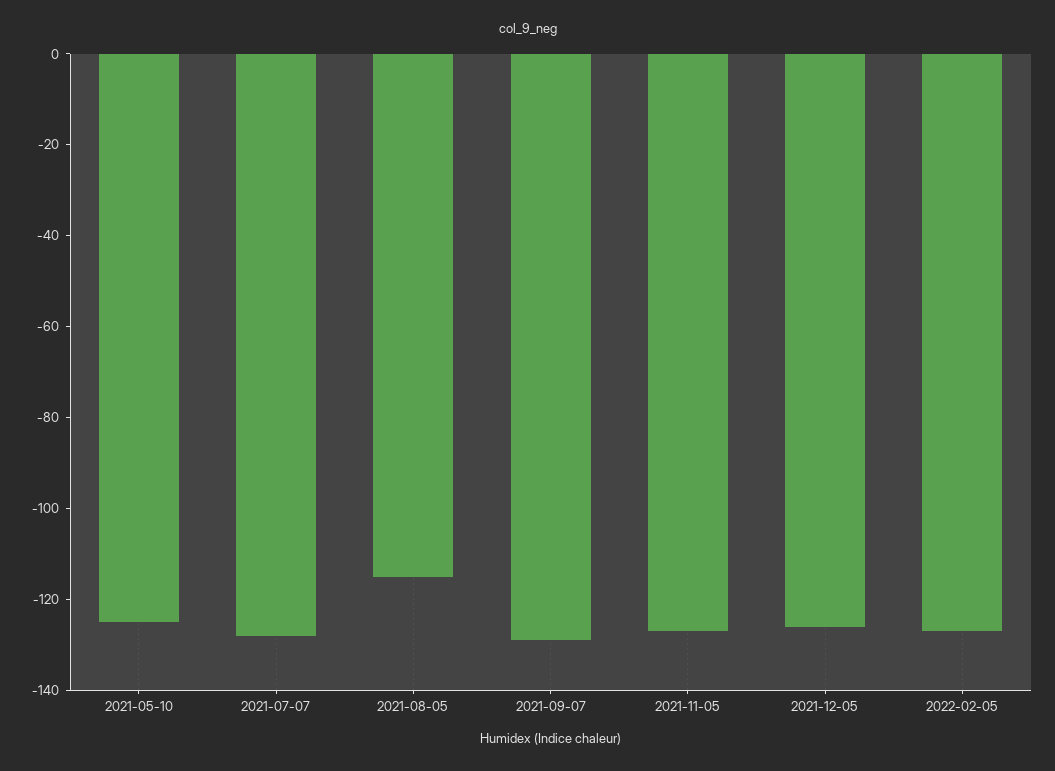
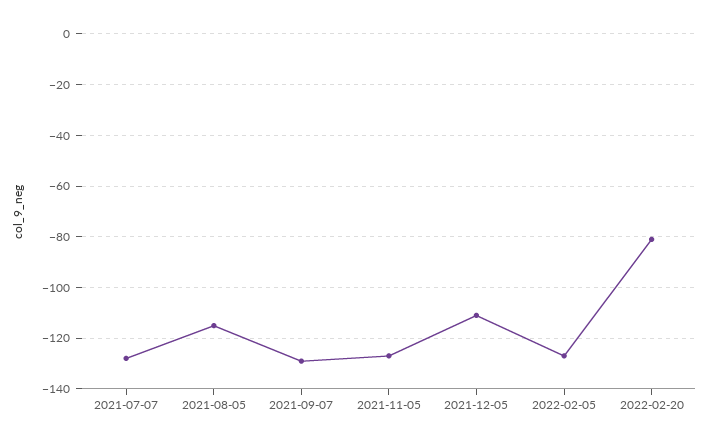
2021-05-10: -125 -> none
2021-12-05: -125 -> -110
2022-02-20: none -> -80

